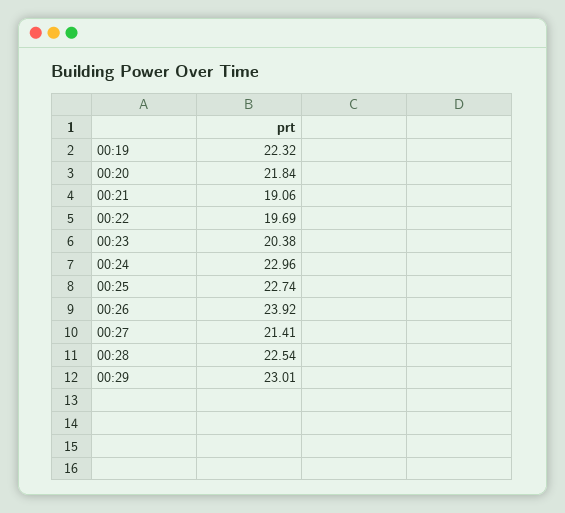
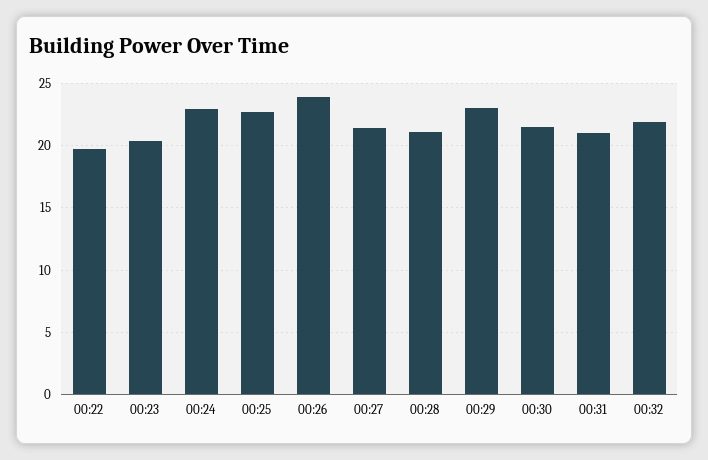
00:19: 22.32 -> none
00:20: 21.84 -> none
00:21: 19.06 -> none
00:28: 22.54 -> 21
00:30: none -> 21.5
00:31: none -> 21
00:32: none -> 22

